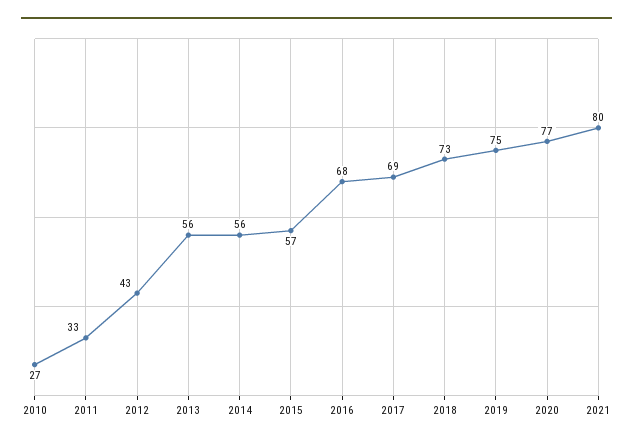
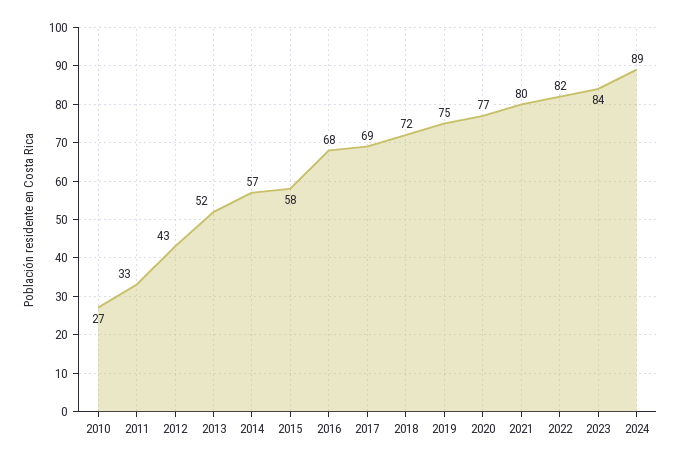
2013: 56 -> 52
2014: 56 -> 57
2015: 57 -> 58
2018: 73 -> 72
2022: none -> 82
2023: none -> 84
2024: none -> 89

